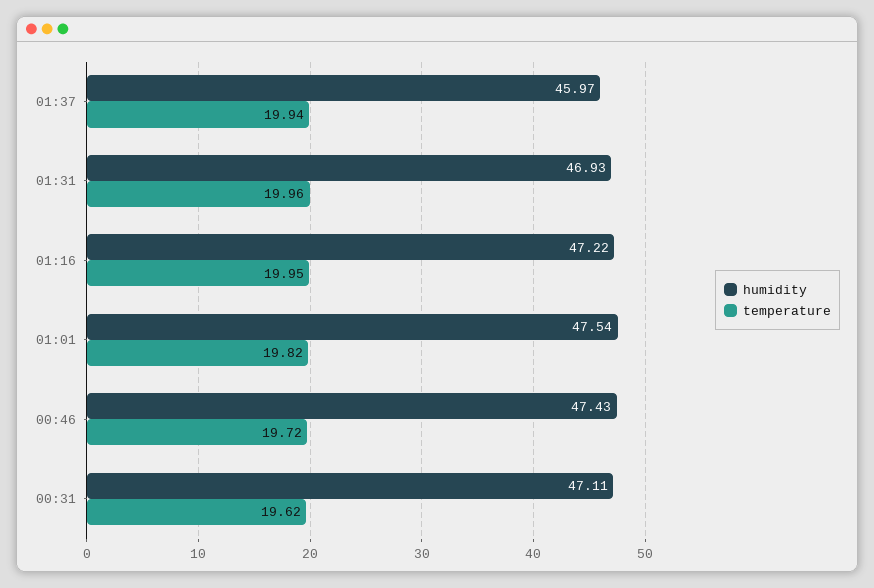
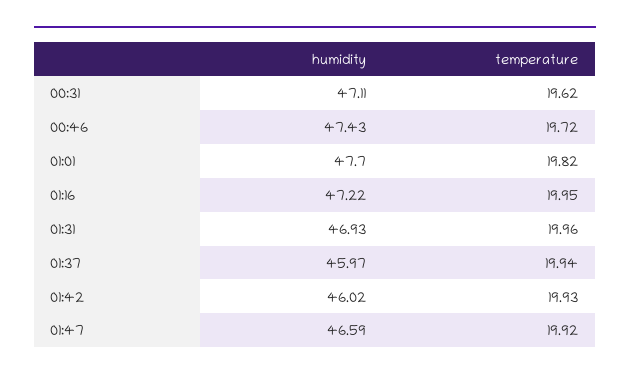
humidity, 01:01: 47.54 -> 47.7
humidity, 01:42: none -> 46.02
temperature, 01:42: none -> 19.93
humidity, 01:47: none -> 46.59
temperature, 01:47: none -> 19.92

